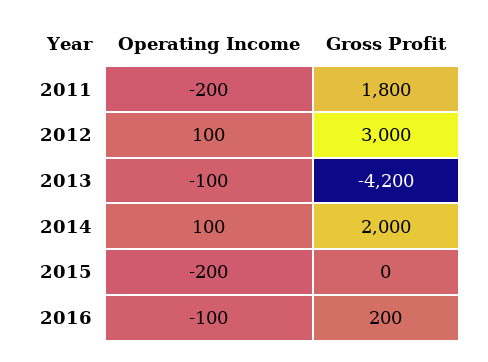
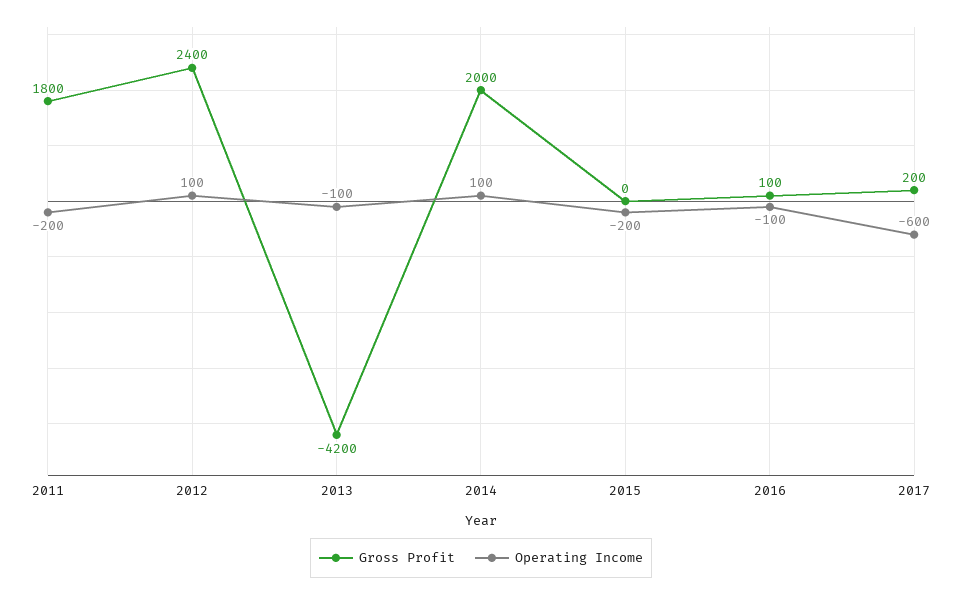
Gross Profit, 2012: 3000 -> 2400
Gross Profit, 2016: 200 -> 100
Gross Profit, 2017: none -> 200
Operating Income, 2017: none -> -600

